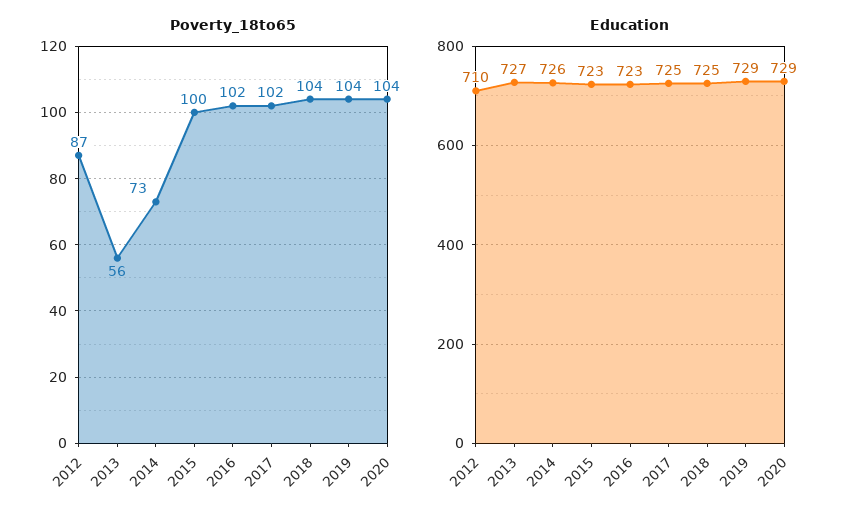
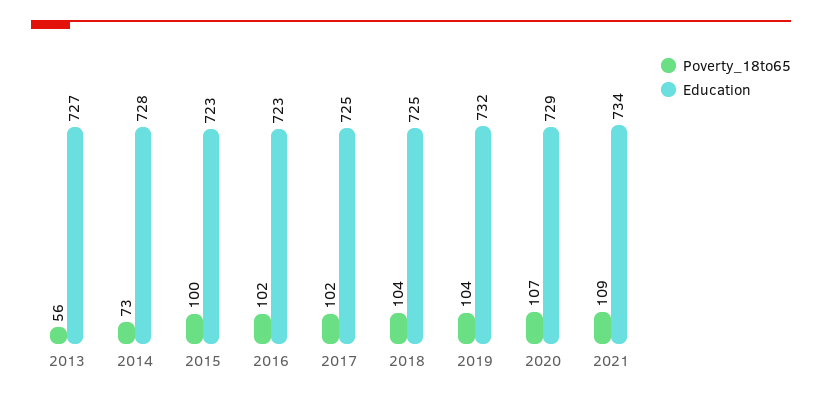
Poverty_18to65, 2012: 87 -> none
Poverty_18to65, 2020: 104 -> 107
Education, 2012: 710 -> none
Education, 2014: 726 -> 728
Education, 2019: 729 -> 732
Poverty_18to65, 2021: none -> 109
Education, 2021: none -> 734

